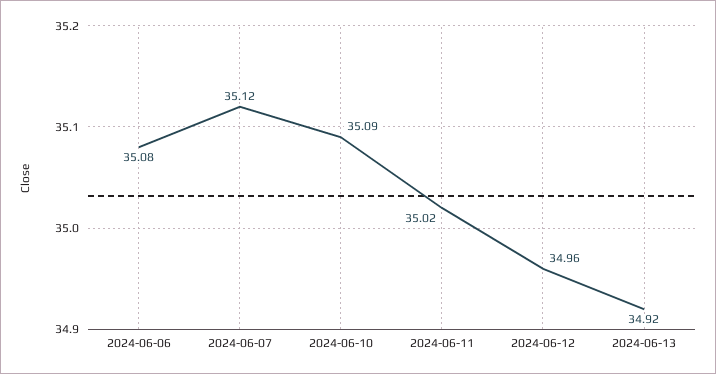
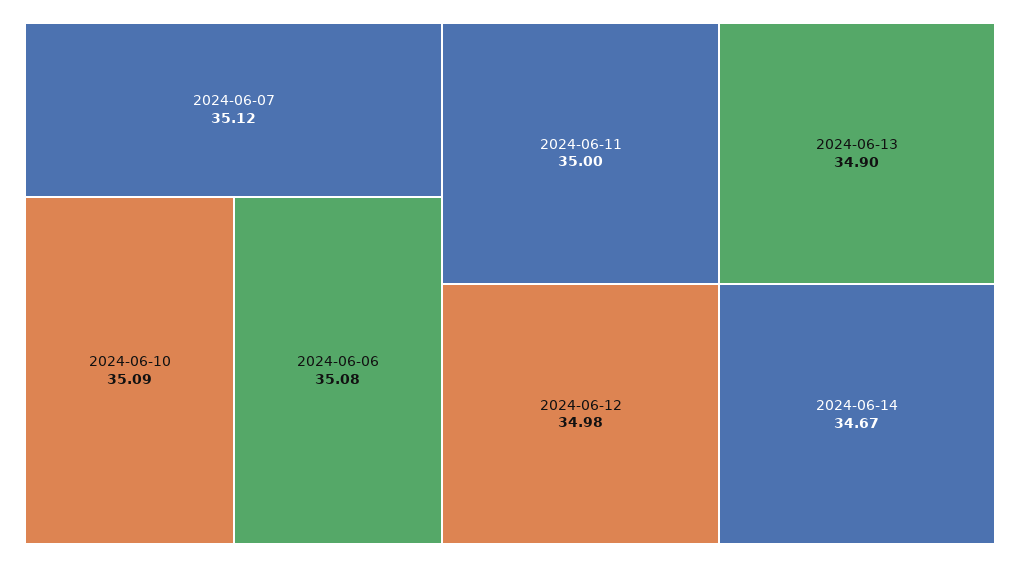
2024-06-11: 35.02 -> 35
2024-06-12: 34.96 -> 34.98
2024-06-13: 34.92 -> 34.9
2024-06-14: none -> 34.67

